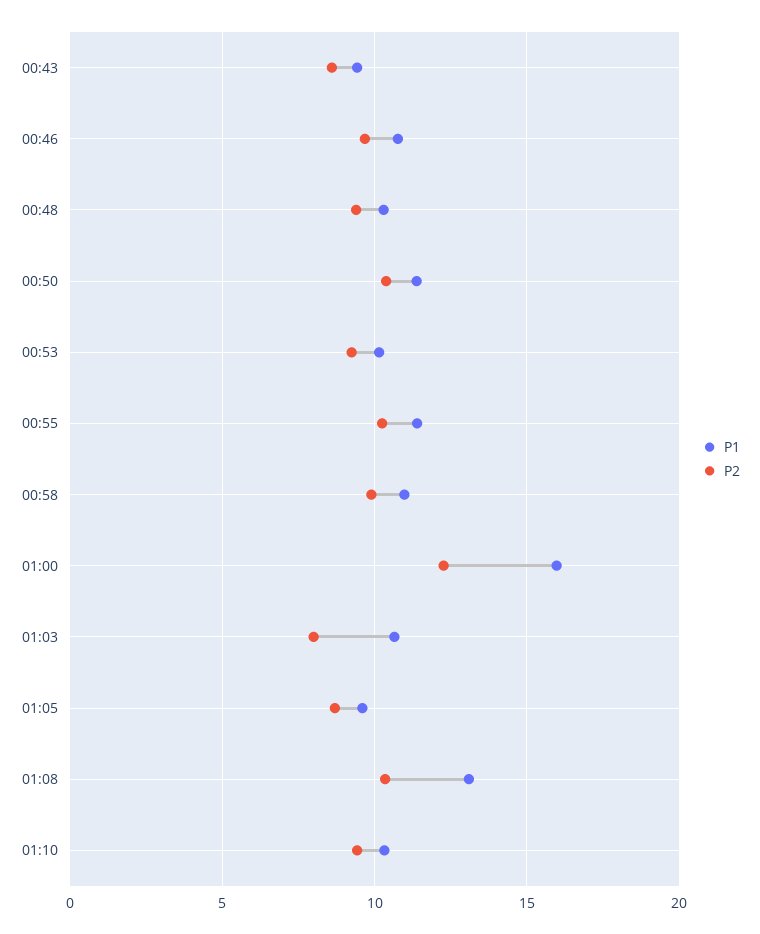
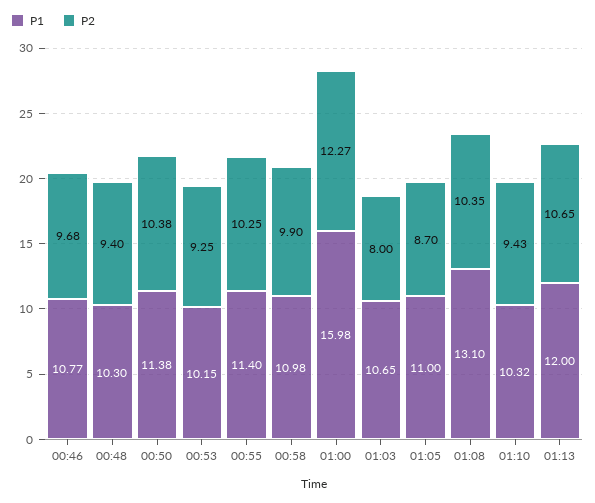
P1, 00:43: 9.5 -> none
P2, 00:43: 8.5 -> none
P1, 01:05: 9.5 -> 11
P1, 01:13: none -> 12
P2, 01:13: none -> 10.65

